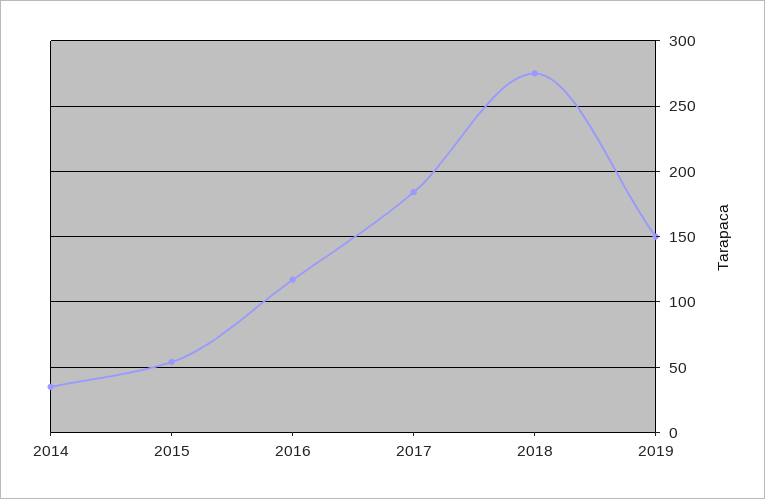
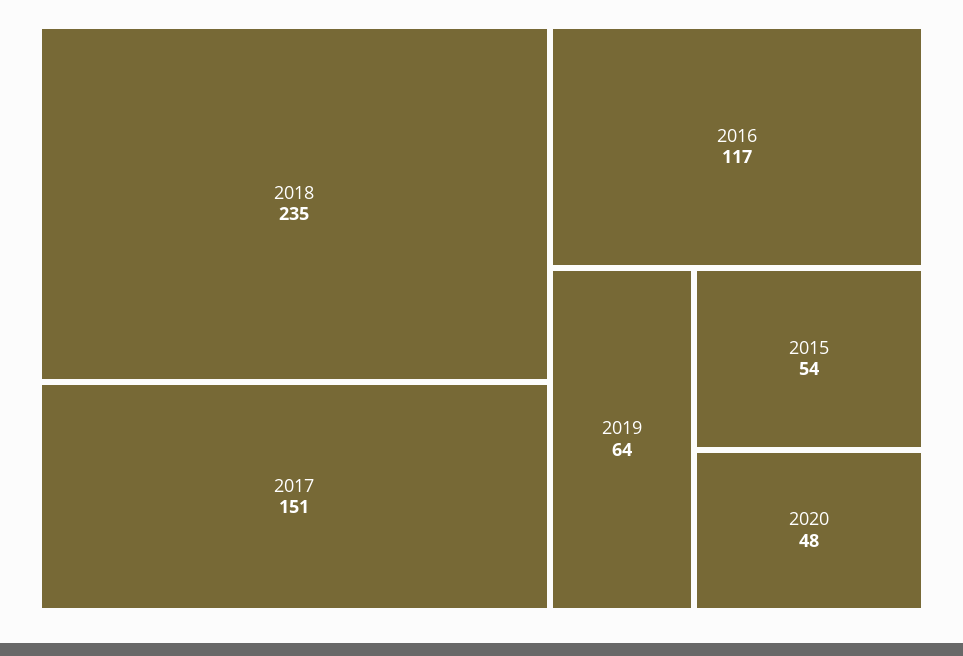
2014: 35 -> none
2017: 185 -> 151
2018: 275 -> 235
2019: 150 -> 64
2020: none -> 48

